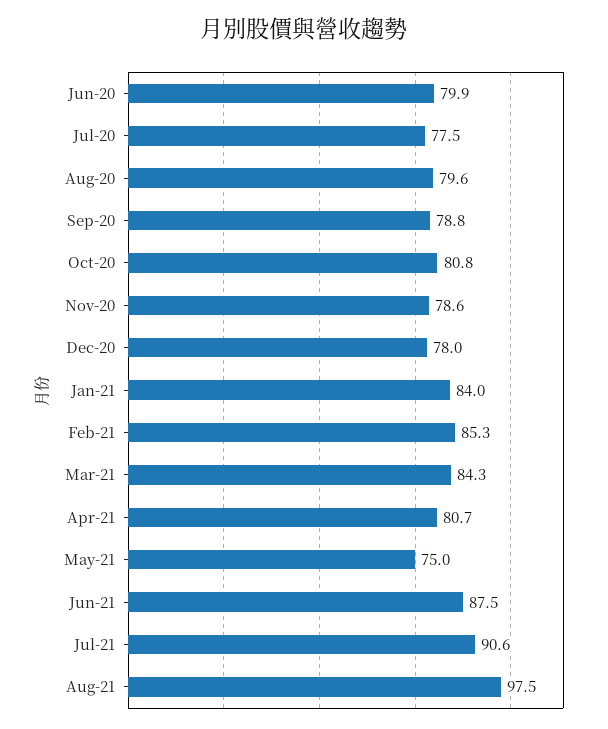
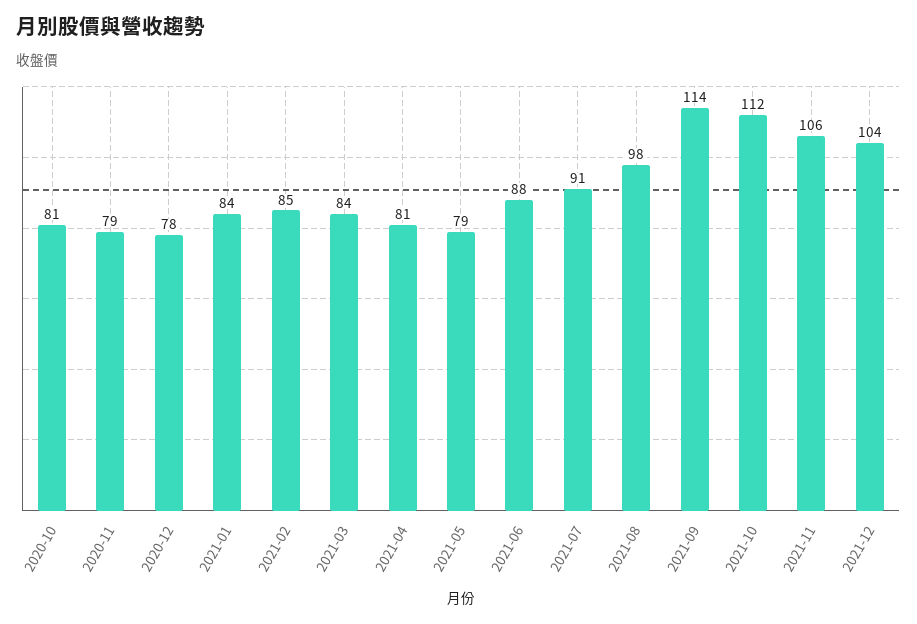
Jun-20: 79.9 -> none
Jul-20: 77.5 -> none
Aug-20: 79.6 -> none
Sep-20: 78.8 -> none
May-21: 75 -> 79
2021-09: none -> 114
2021-10: none -> 112
2021-11: none -> 106
2021-12: none -> 104

